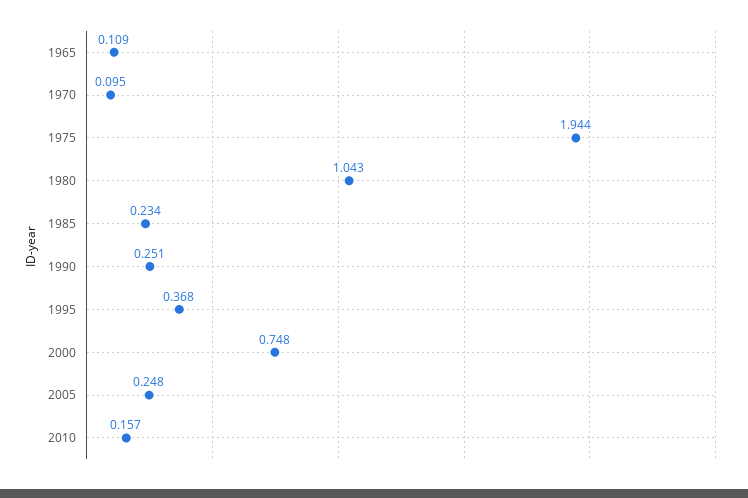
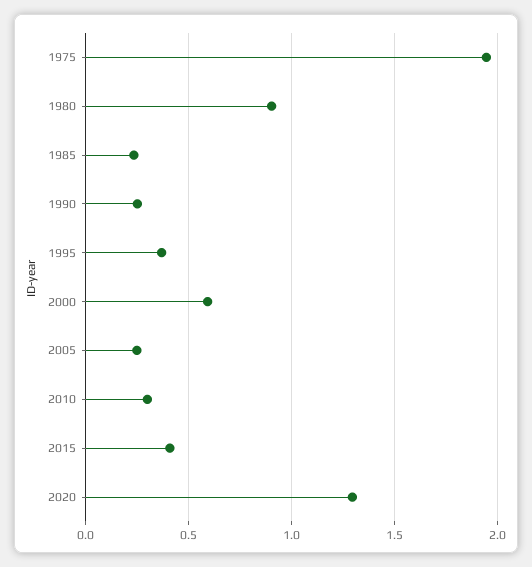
1965: 0.109 -> none
1970: 0.095 -> none
1980: 1.043 -> 0.9
2000: 0.748 -> 0.6
2010: 0.157 -> 0.3
2015: none -> 0.4
2020: none -> 1.3

